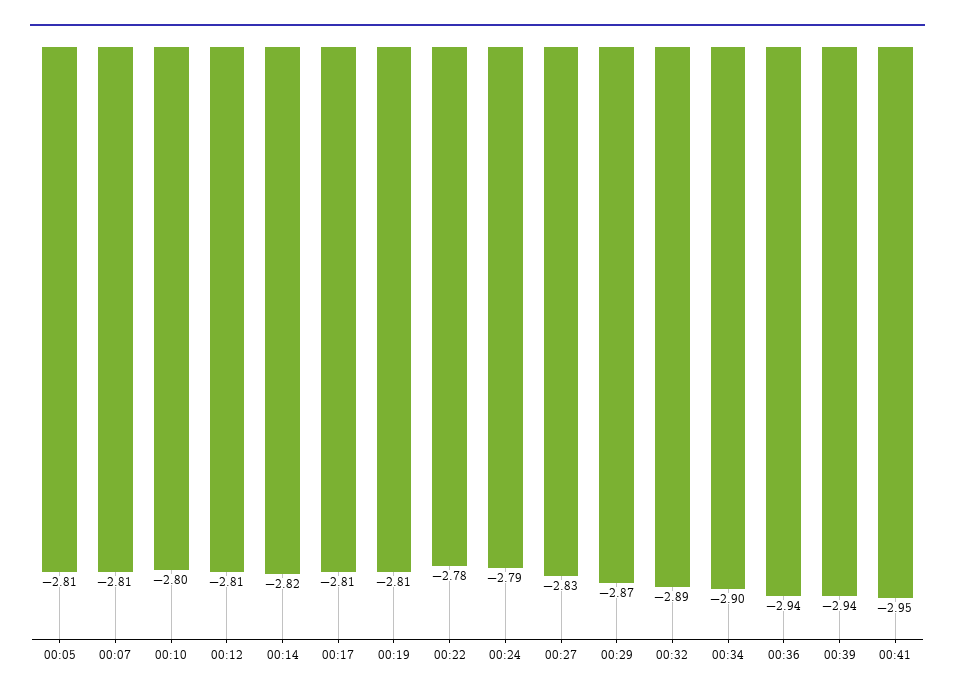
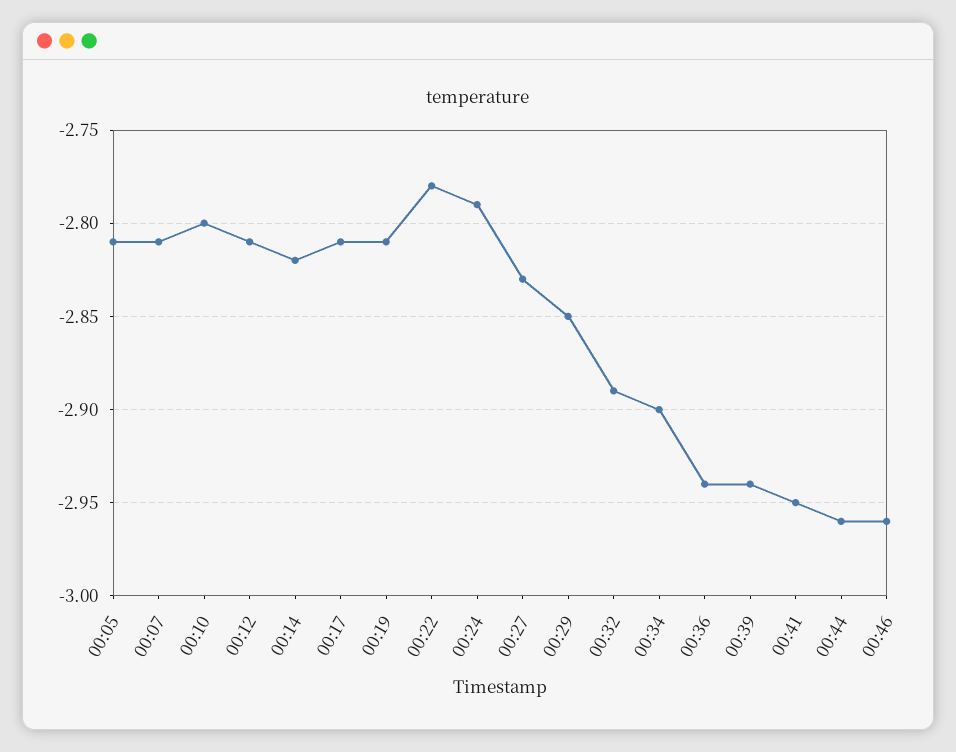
00:29: -2.87 -> -2.85
00:44: none -> -2.96
00:46: none -> -2.96

